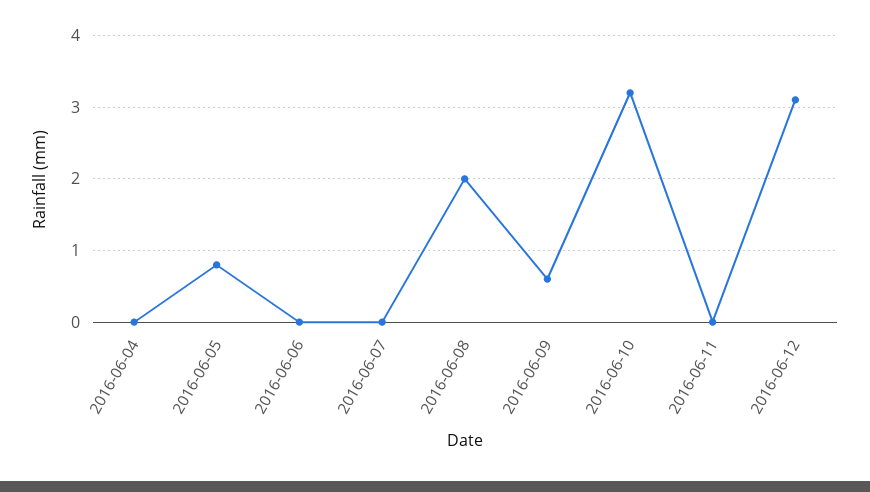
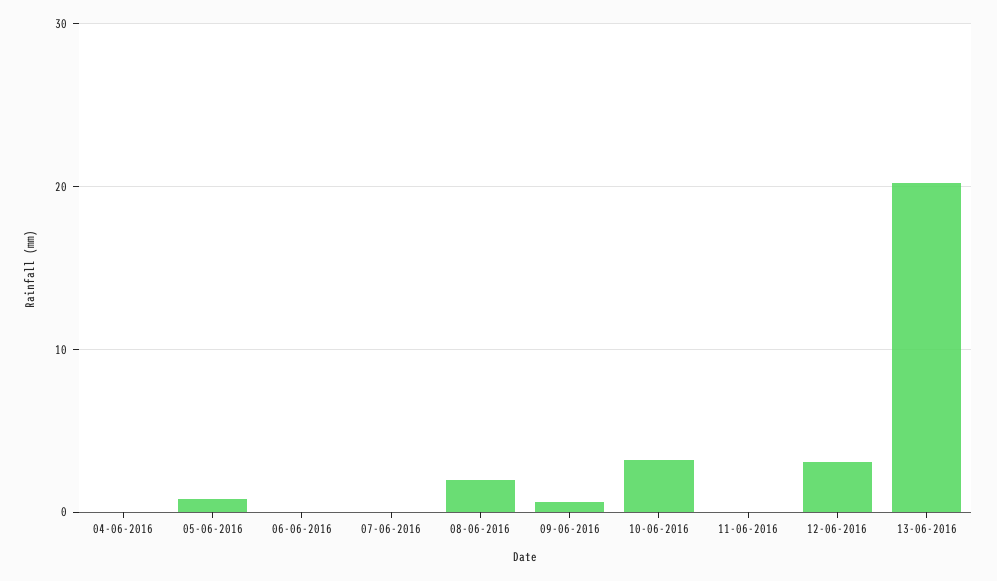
13-06-2016: none -> 20

